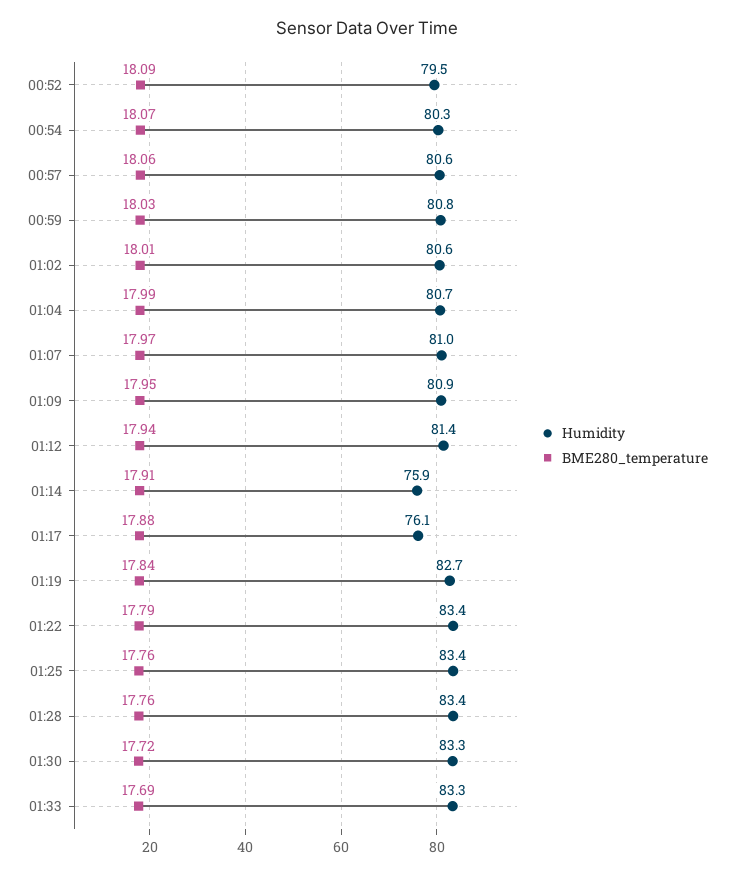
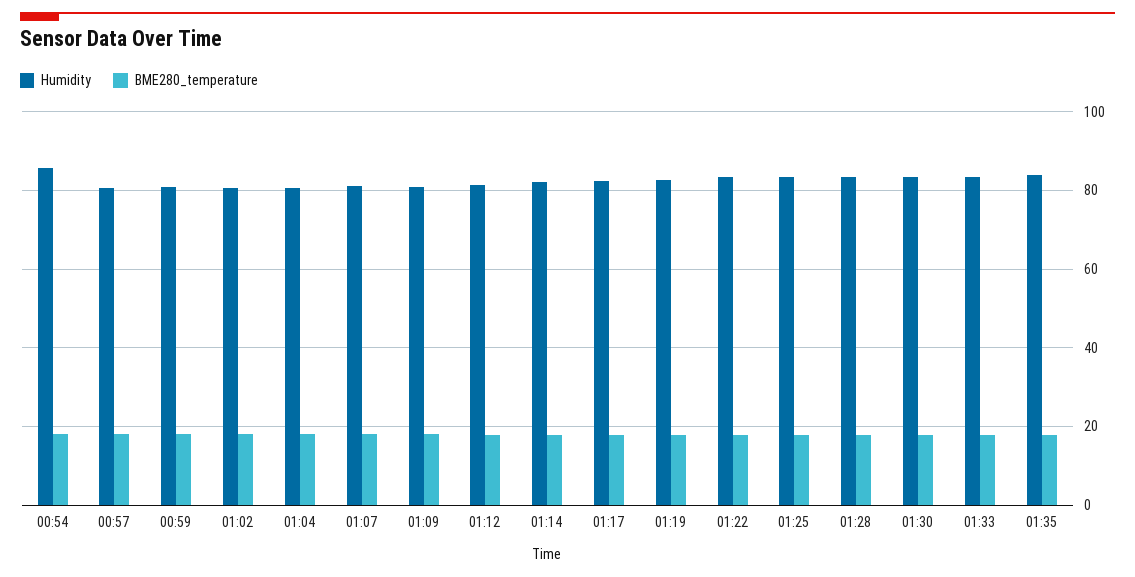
Humidity, 00:52: 79.5 -> none
BME280_temperature, 00:52: 18.09 -> none
Humidity, 00:54: 80.3 -> 86
Humidity, 01:14: 75.9 -> 82
Humidity, 01:17: 76.1 -> 82
Humidity, 01:35: none -> 84
BME280_temperature, 01:35: none -> 18

